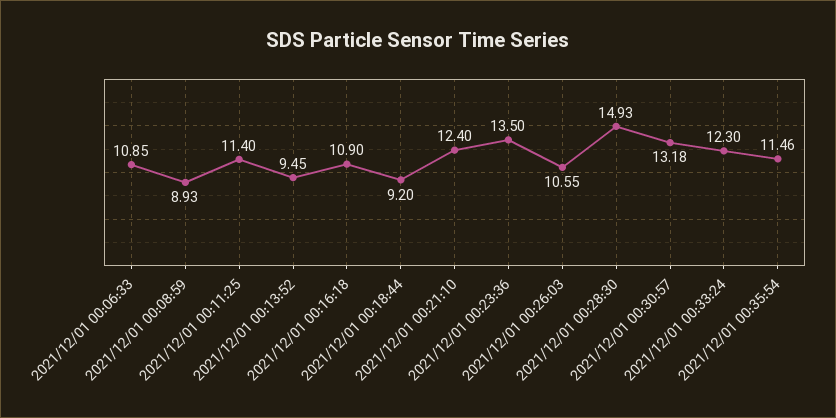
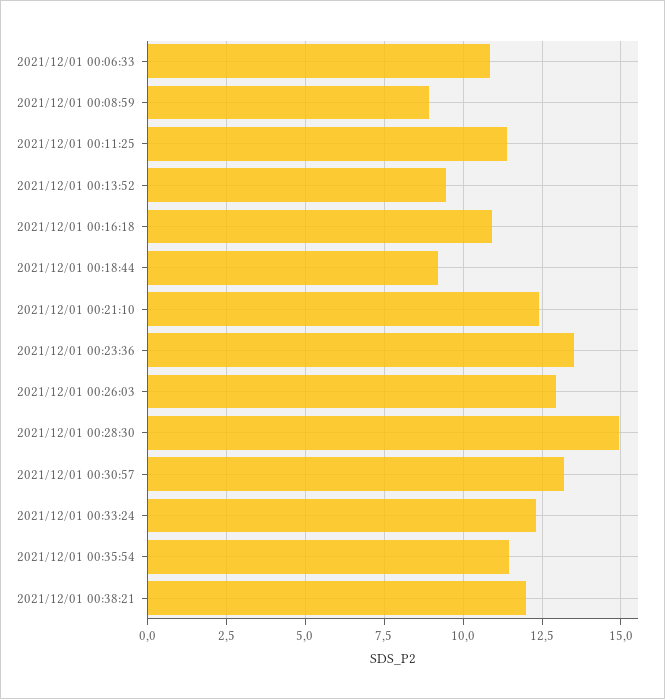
2021/12/01 00:26:03: 10.55 -> 13
2021/12/01 00:38:21: none -> 12

